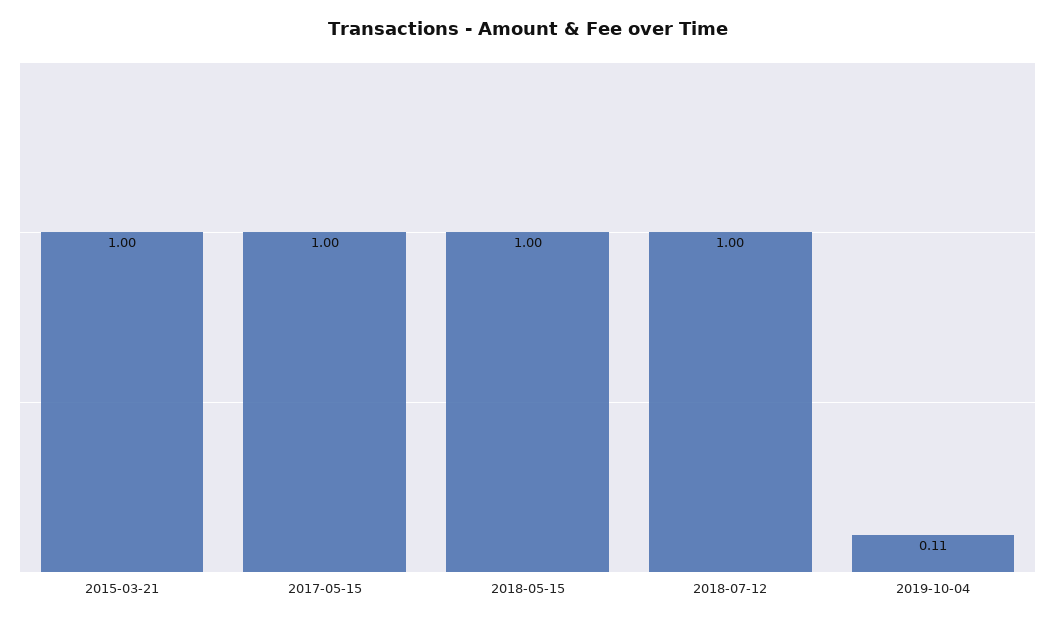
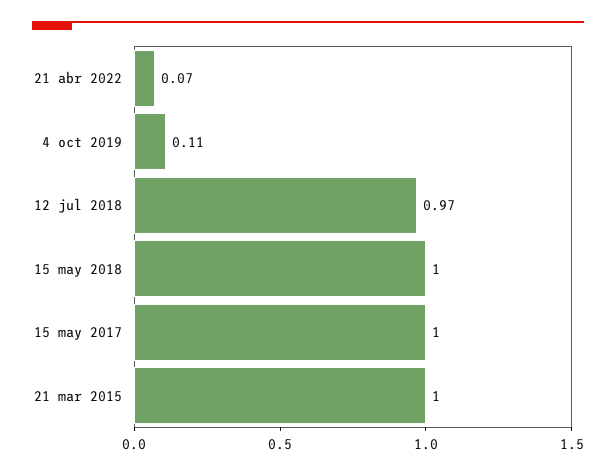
2018-07-12: 1 -> 0.97
21 abr 2022: none -> 0.07

